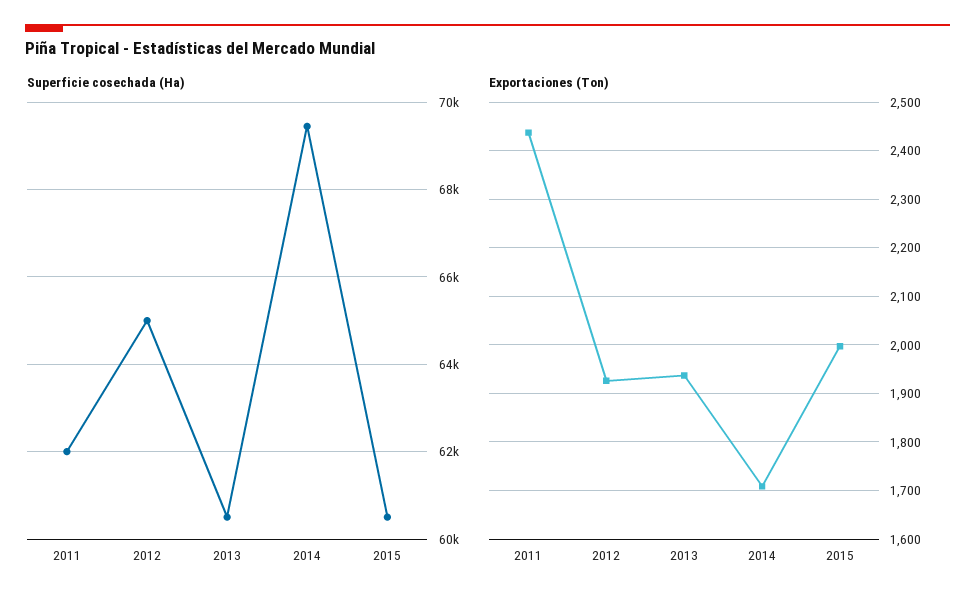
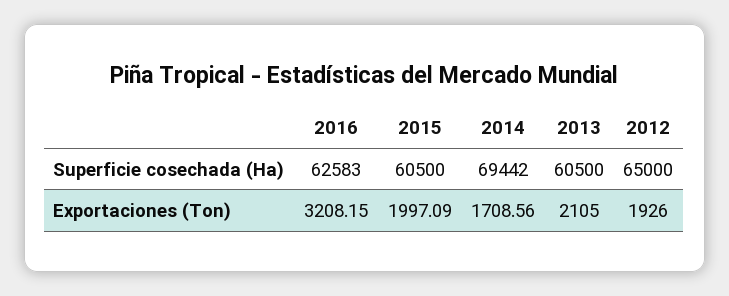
Superficie cosechada (Ha), 2011: 62000 -> none
Exportaciones (Ton), 2011: 2440 -> none
Exportaciones (Ton), 2013: 1940 -> 2105
Superficie cosechada (Ha), 2016: none -> 62583
Exportaciones (Ton), 2016: none -> 3208.15

